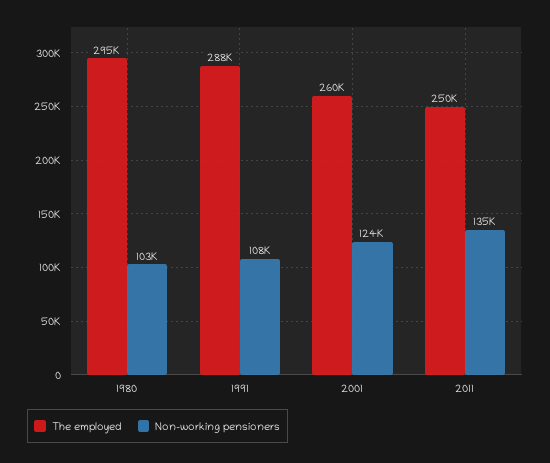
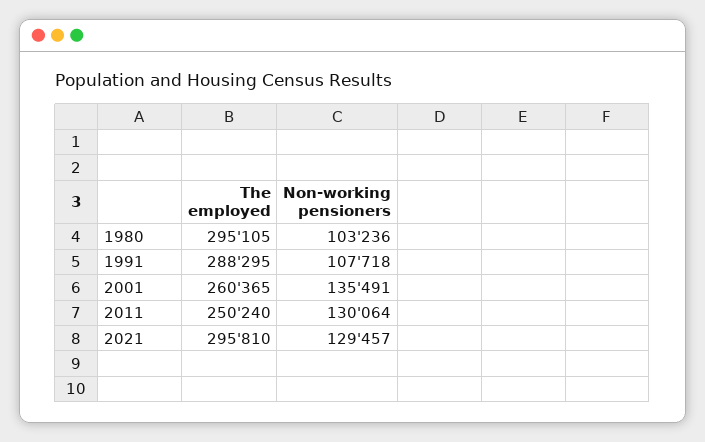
Non-working pensioners, 2001: 124000 -> 135491
Non-working pensioners, 2011: 135000 -> 130064
The employed, 2021: none -> 295810
Non-working pensioners, 2021: none -> 129457

